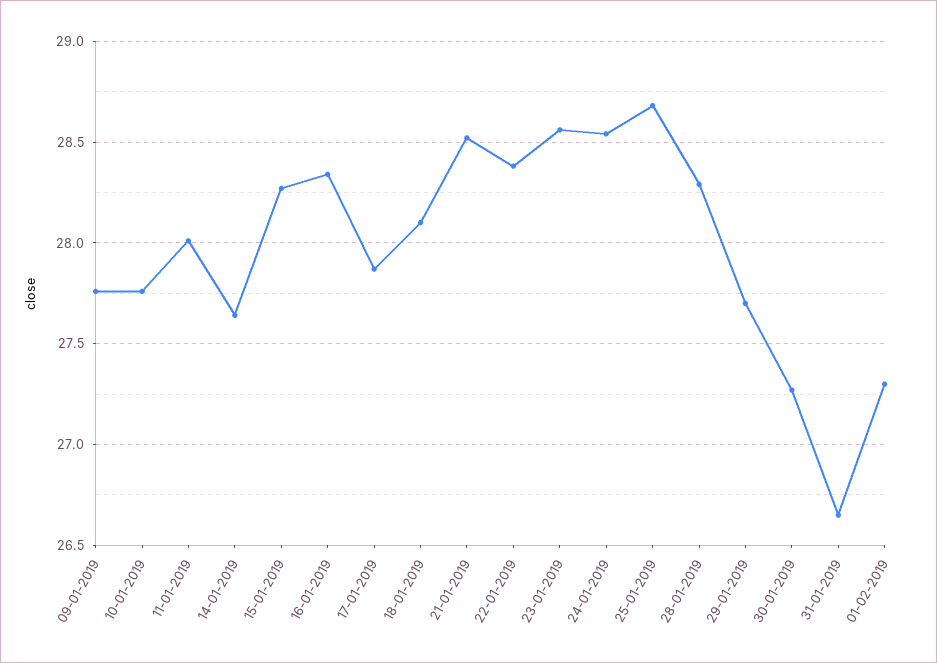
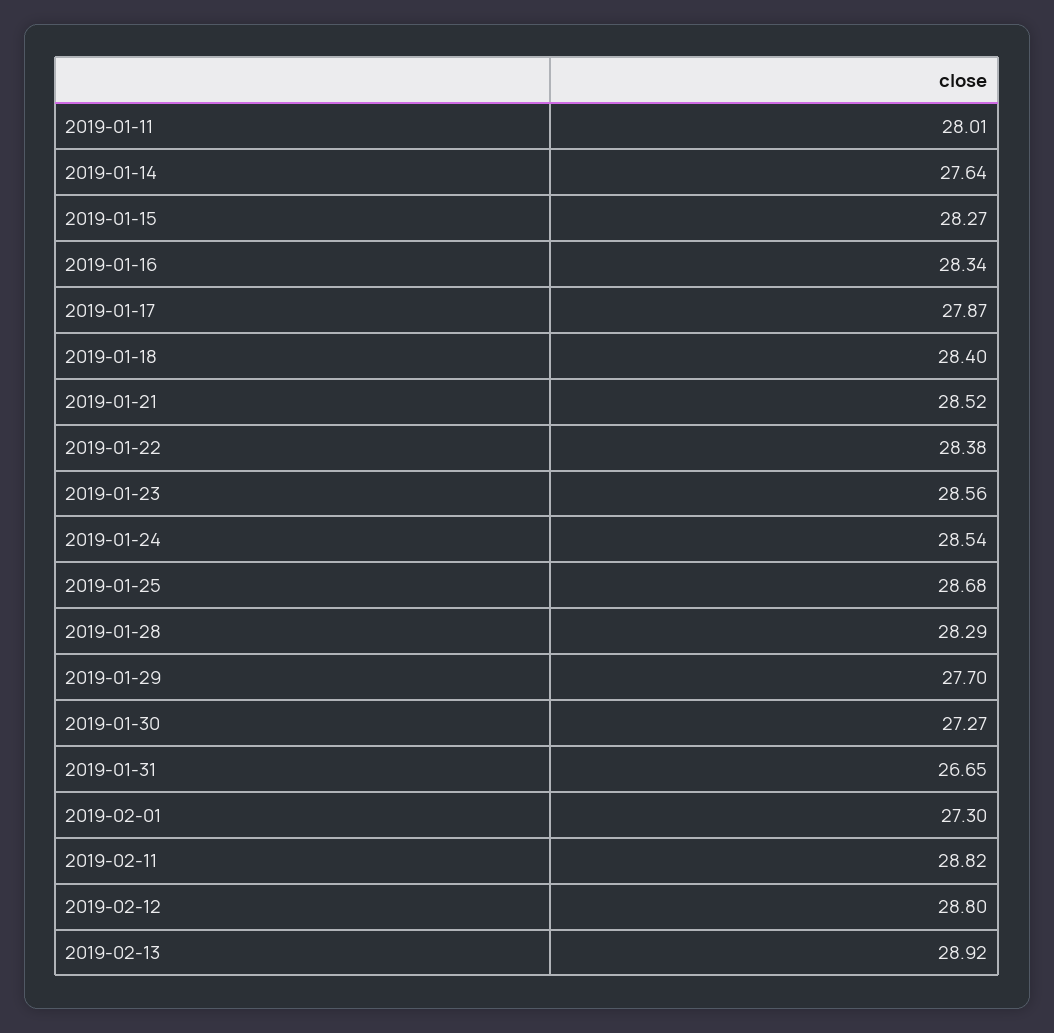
09-01-2019: 27.75 -> none
10-01-2019: 27.75 -> none
18-01-2019: 28.1 -> 28.4
2019-02-11: none -> 28.82
2019-02-12: none -> 28.8
2019-02-13: none -> 28.92

